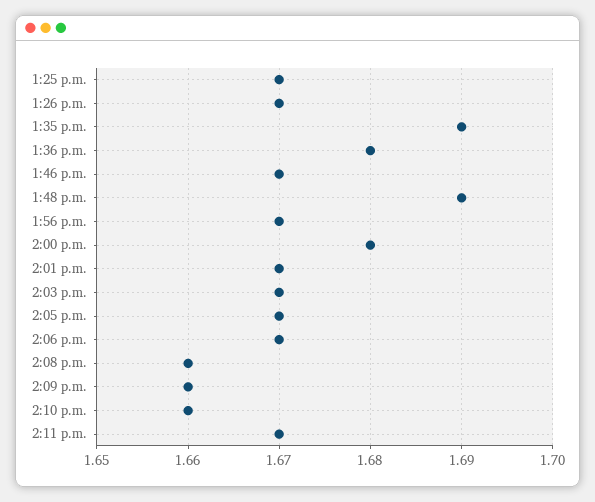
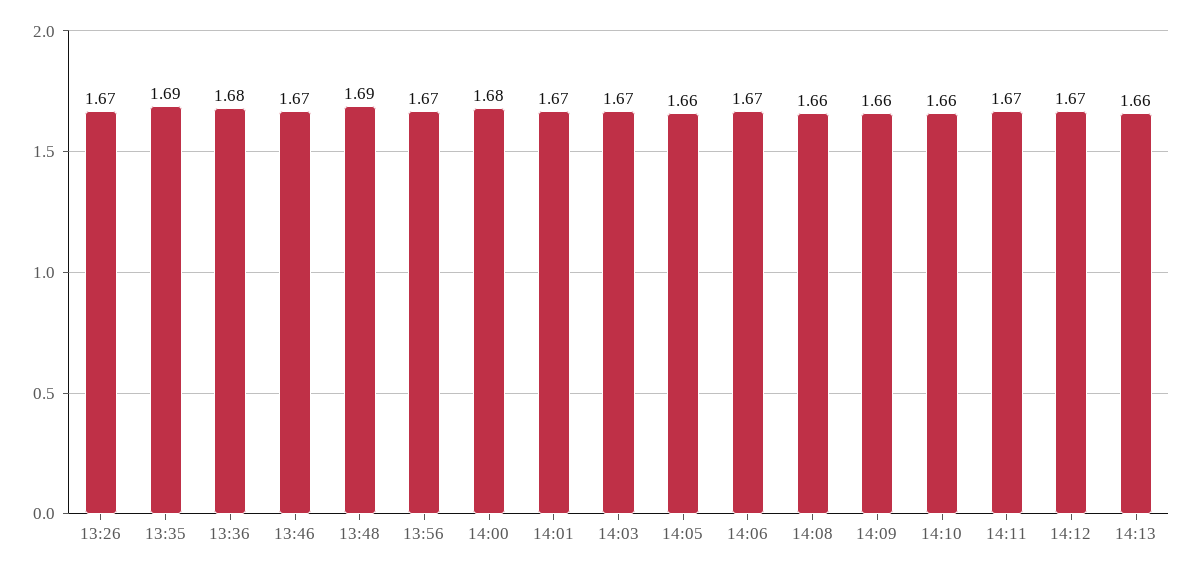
1:25 p.m.: 1.67 -> none
2:05 p.m.: 1.67 -> 1.66
14:12: none -> 1.67
14:13: none -> 1.66

